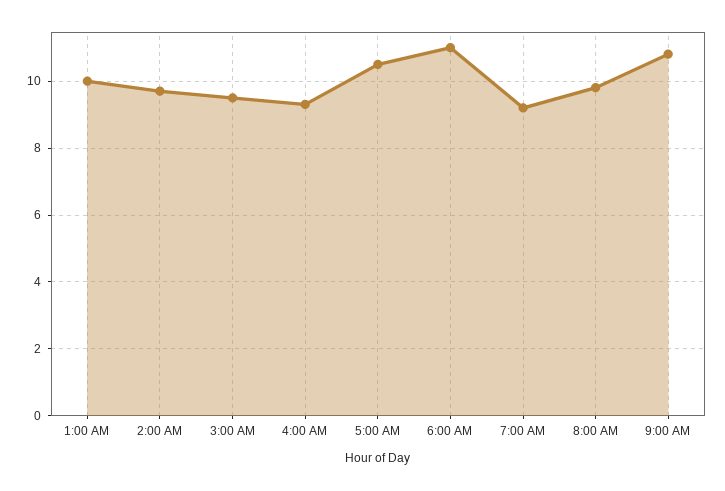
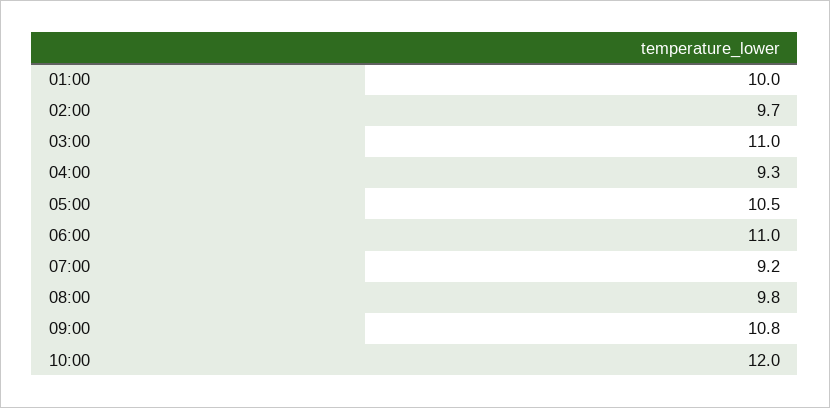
3:00 AM: 9.5 -> 11
10:00: none -> 12

